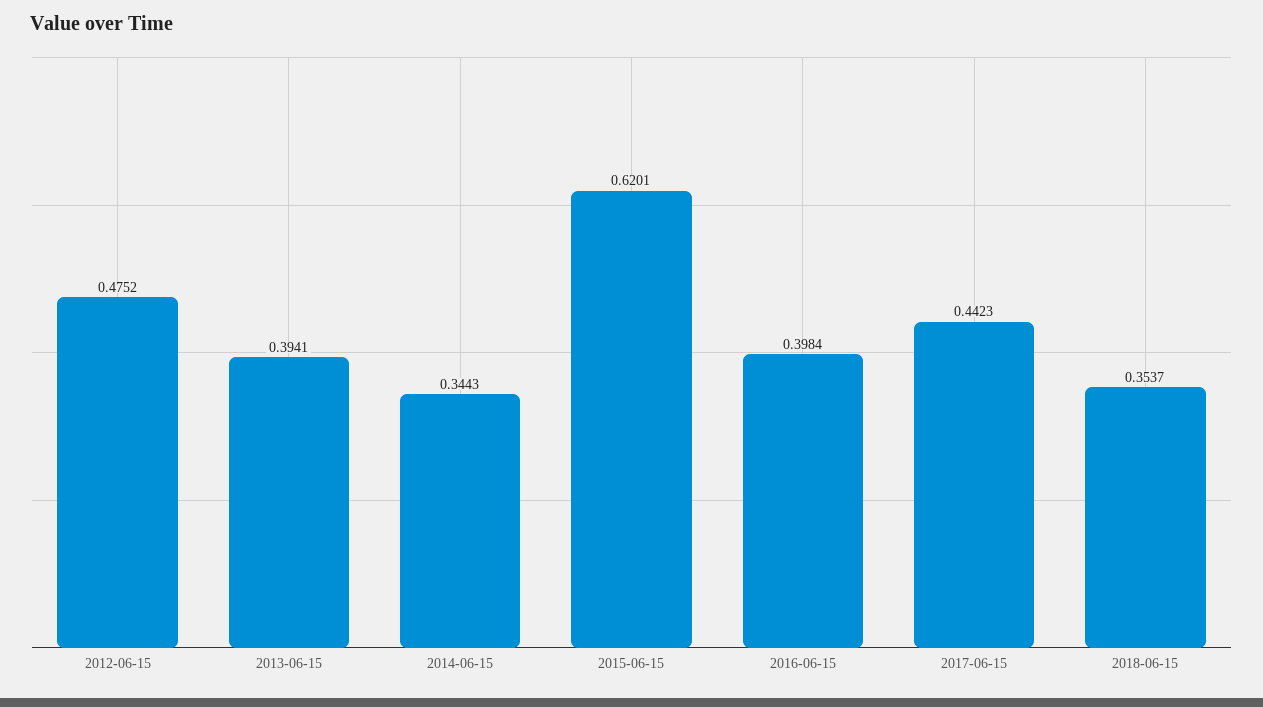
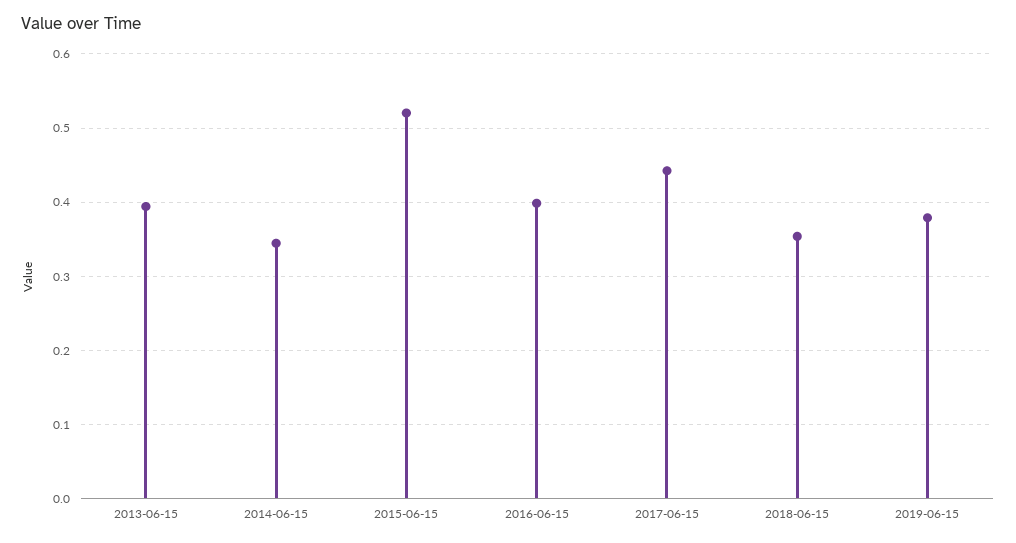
2012-06-15: 0.4752 -> none
2015-06-15: 0.6201 -> 0.52
2019-06-15: none -> 0.38

